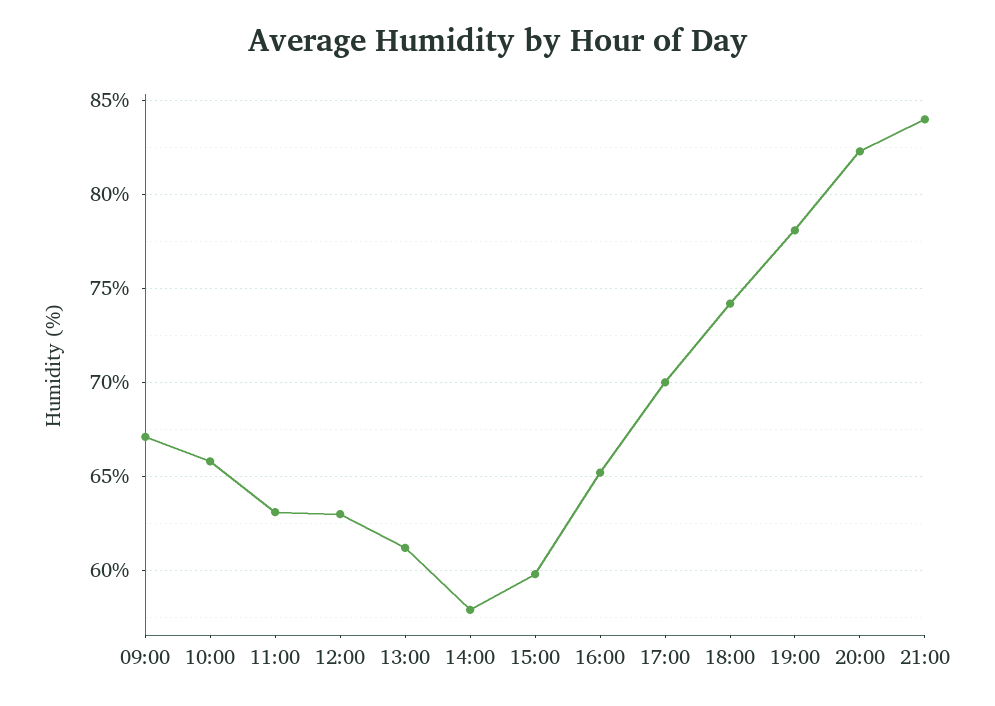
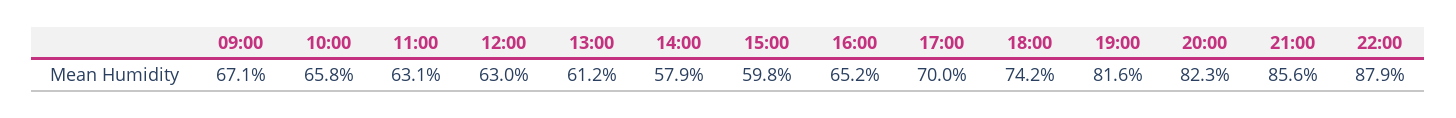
19:00: 78 -> 81.6
21:00: 84 -> 85.6
22:00: none -> 87.9

